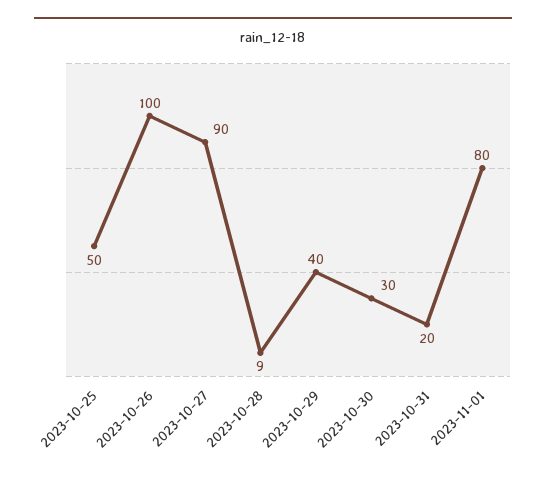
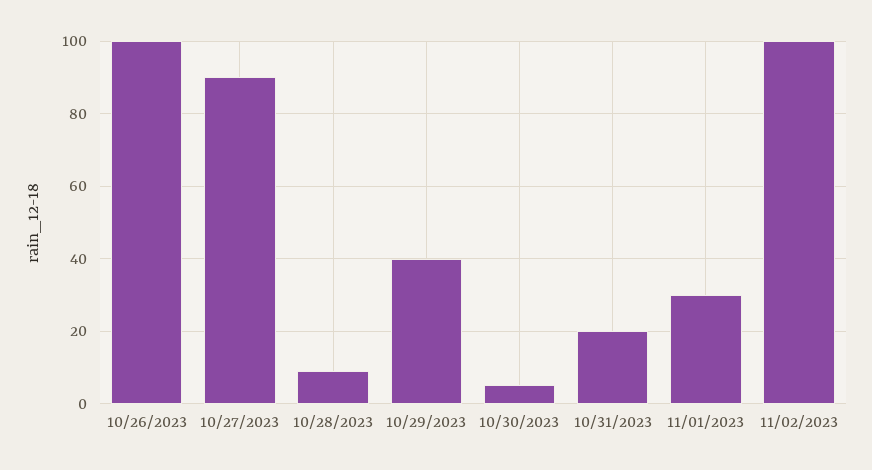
2023-10-25: 50 -> none
2023-10-30: 30 -> 5
2023-11-01: 80 -> 30
11/02/2023: none -> 100

